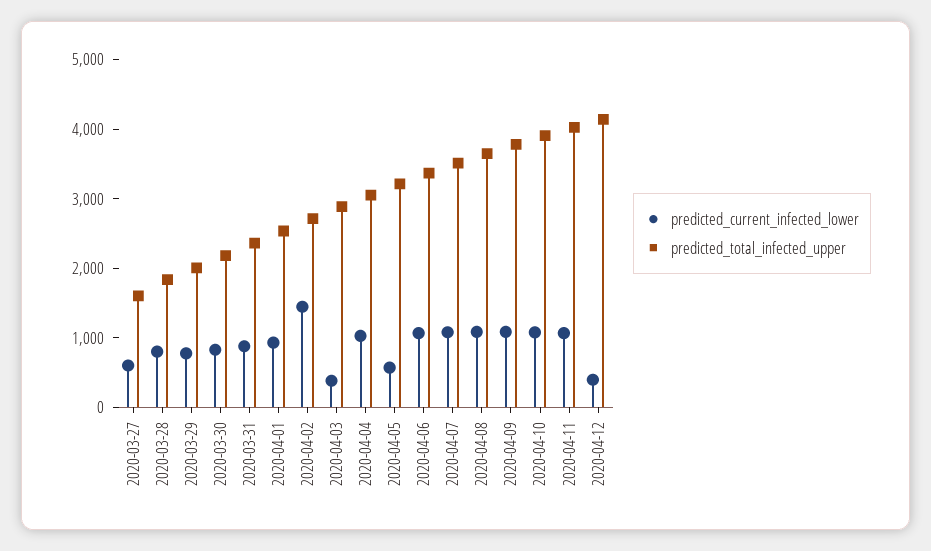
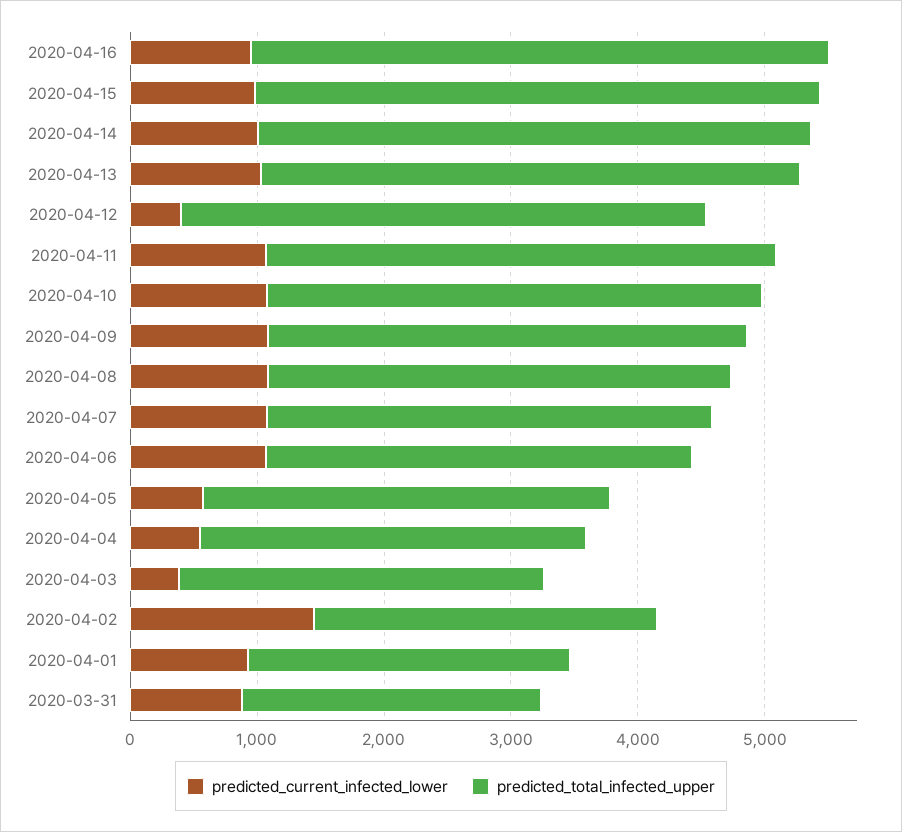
predicted_current_infected_lower, 2020-03-27: 600 -> none
predicted_total_infected_upper, 2020-03-27: 1600 -> none
predicted_current_infected_lower, 2020-03-28: 800 -> none
predicted_total_infected_upper, 2020-03-28: 1800 -> none
predicted_current_infected_lower, 2020-03-29: 800 -> none
predicted_total_infected_upper, 2020-03-29: 2000 -> none
predicted_current_infected_lower, 2020-03-30: 800 -> none
predicted_total_infected_upper, 2020-03-30: 2200 -> none
predicted_current_infected_lower, 2020-04-04: 1000 -> 600
predicted_current_infected_lower, 2020-04-16: none -> 1000
predicted_total_infected_upper, 2020-04-16: none -> 4600
predicted_current_infected_lower, 2020-04-15: none -> 1000
predicted_total_infected_upper, 2020-04-15: none -> 4400
predicted_current_infected_lower, 2020-04-14: none -> 1000
predicted_total_infected_upper, 2020-04-14: none -> 4400
predicted_current_infected_lower, 2020-04-13: none -> 1000
predicted_total_infected_upper, 2020-04-13: none -> 4200

